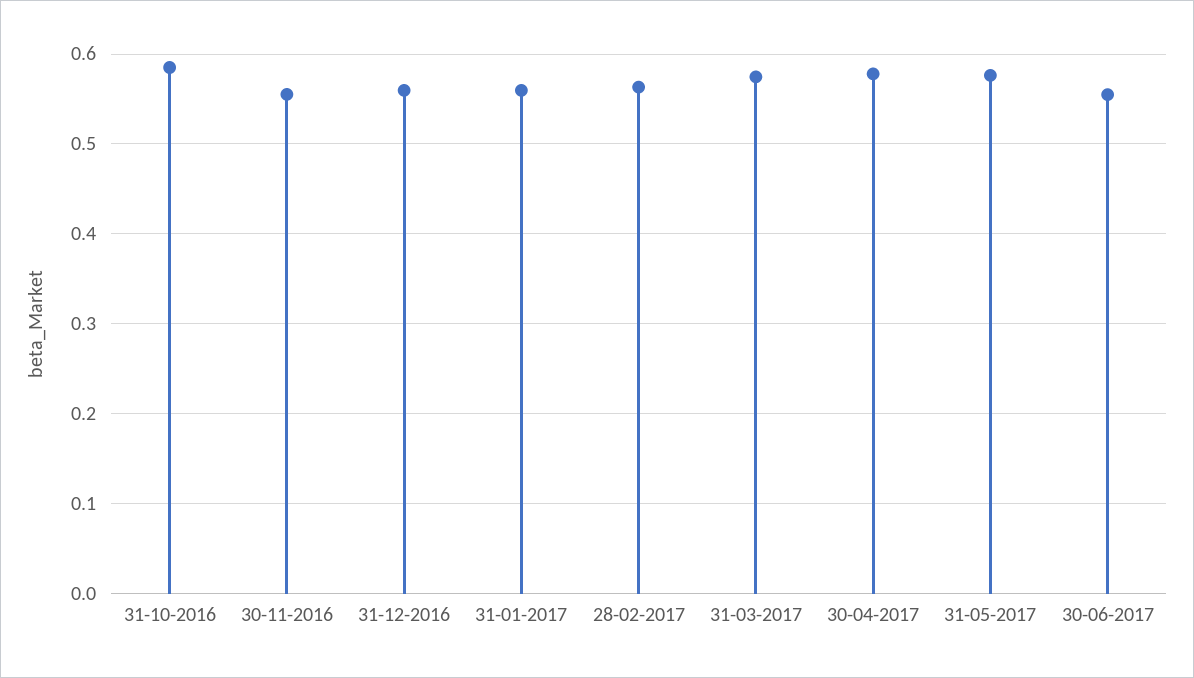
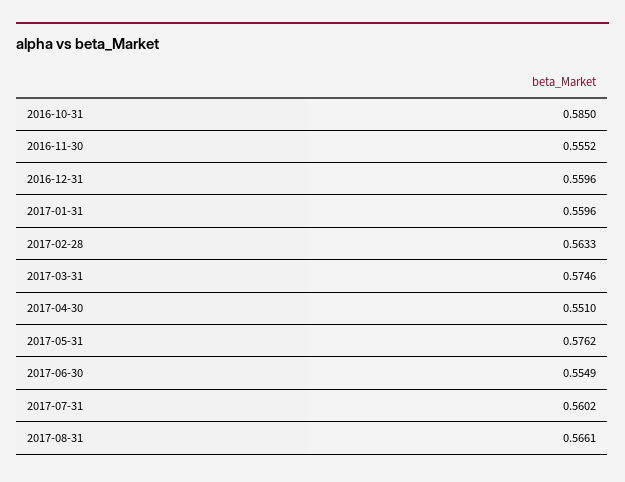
30-04-2017: 0.58 -> 0.551
2017-07-31: none -> 0.5602
2017-08-31: none -> 0.5661

